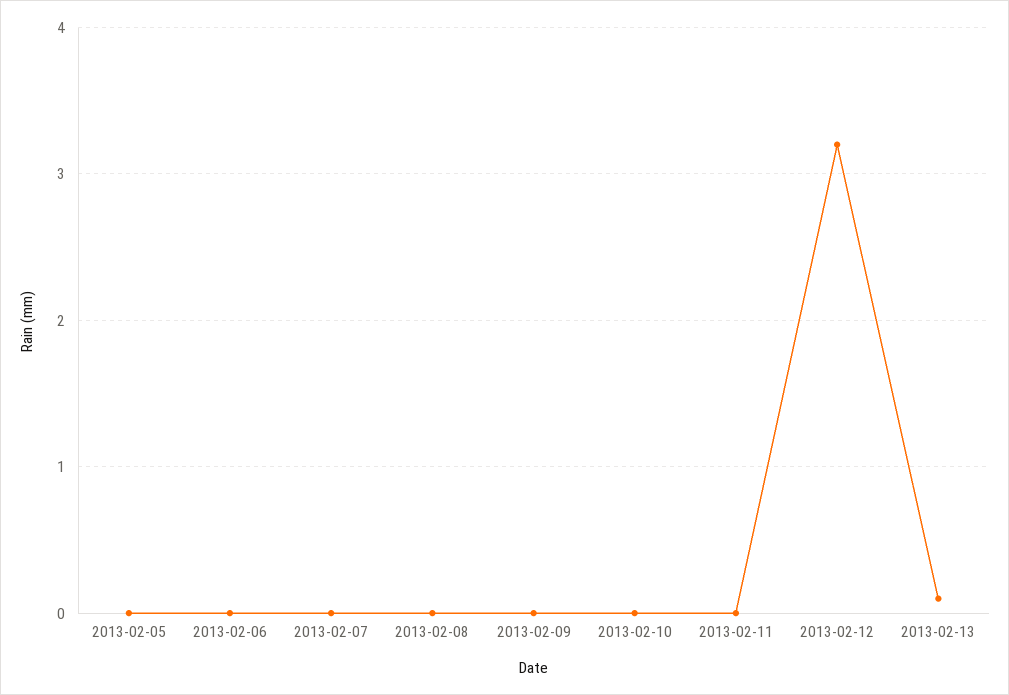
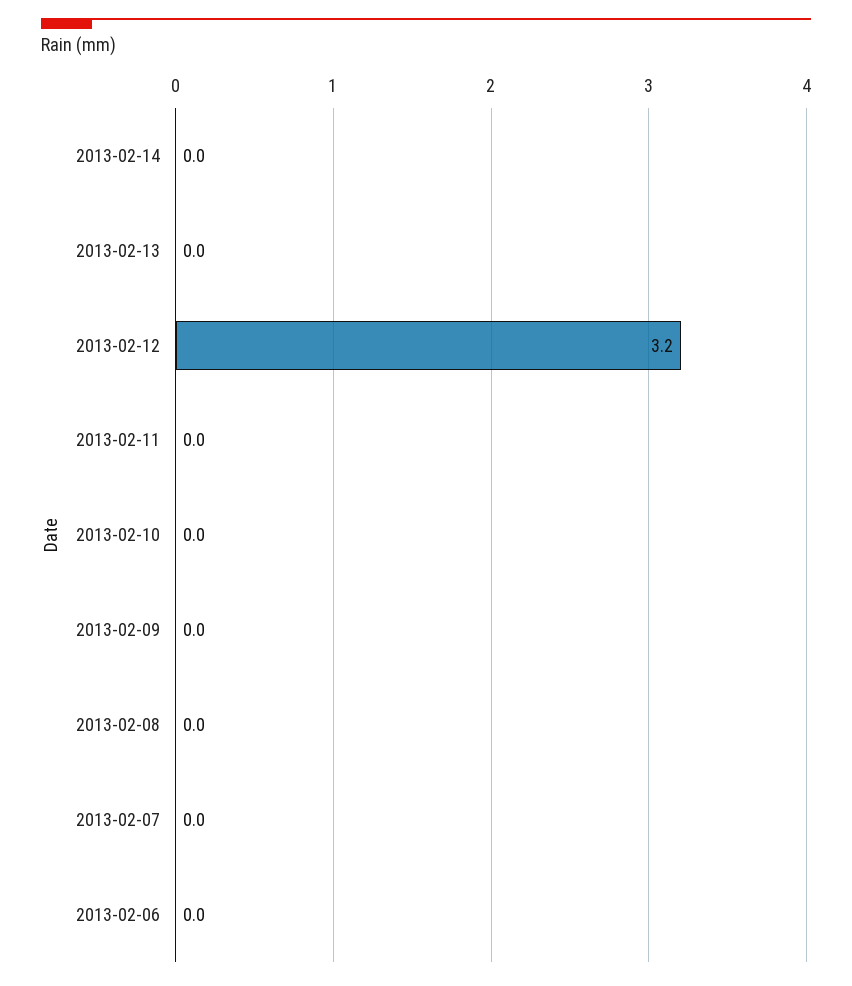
2013-02-05: 0 -> none
2013-02-13: 0.1 -> 0
2013-02-14: none -> 0

